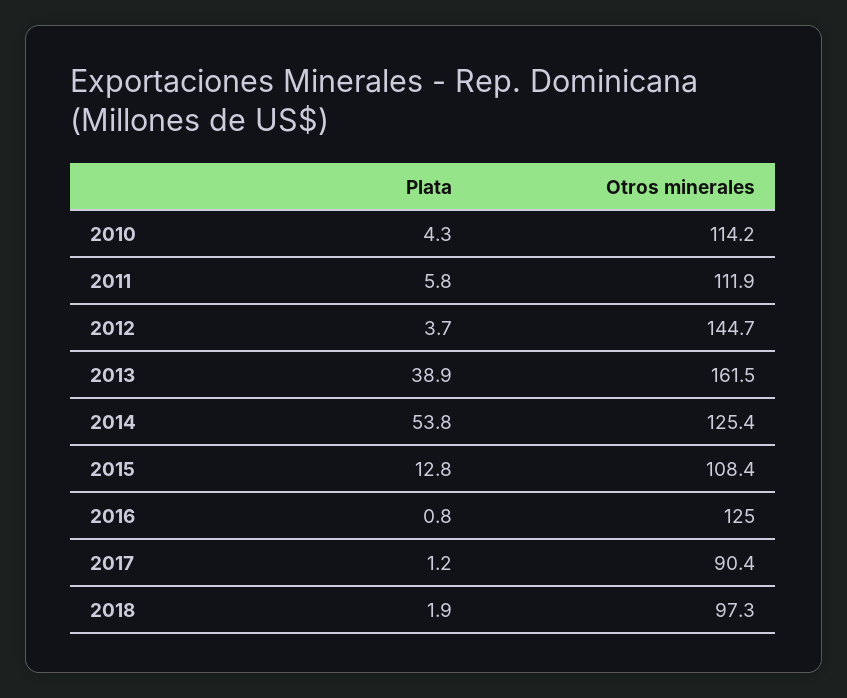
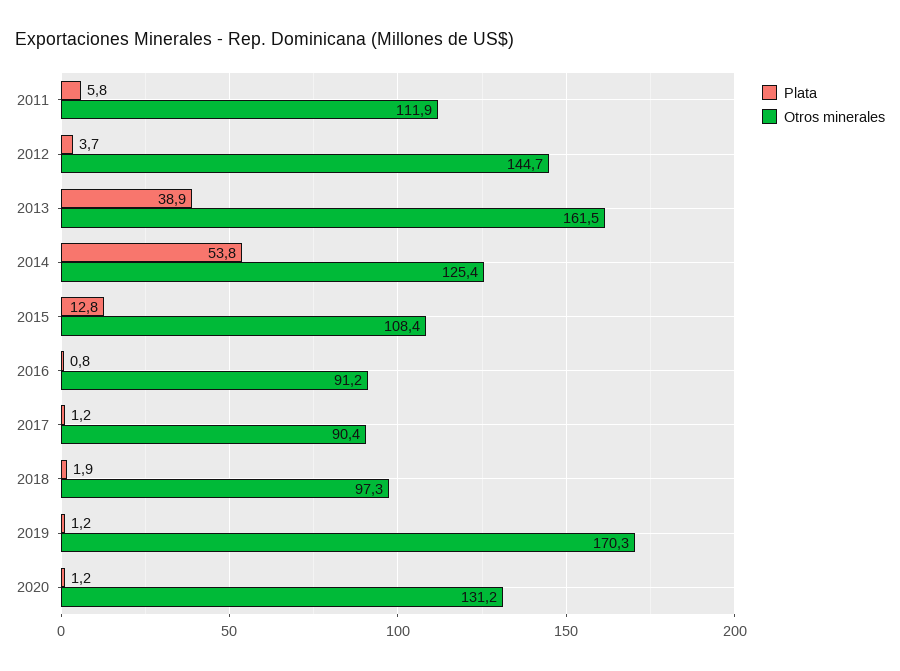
Plata, 2010: 4.3 -> none
Otros minerales, 2010: 114.2 -> none
Otros minerales, 2016: 125 -> 91.2
Plata, 2019: none -> 1.2
Otros minerales, 2019: none -> 170.3
Plata, 2020: none -> 1.2
Otros minerales, 2020: none -> 131.2

